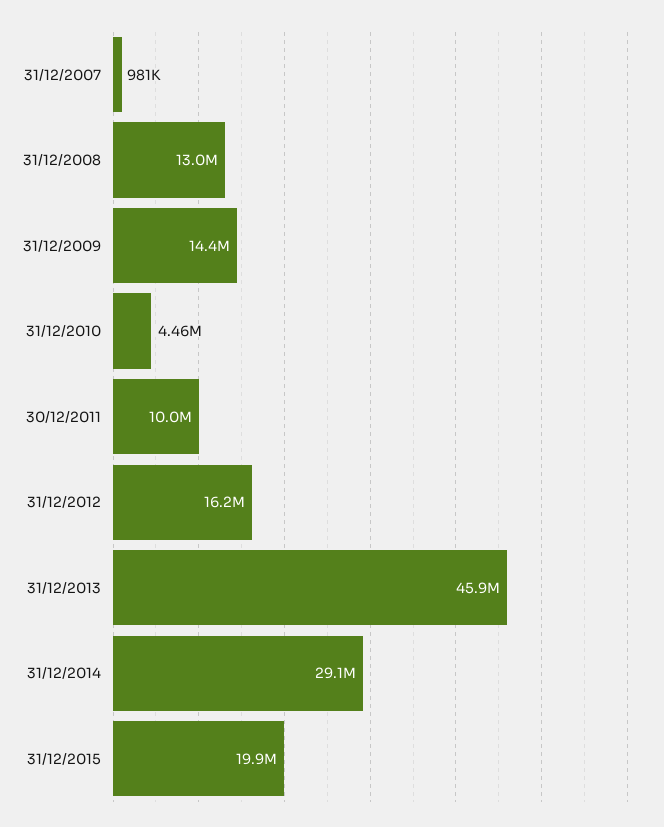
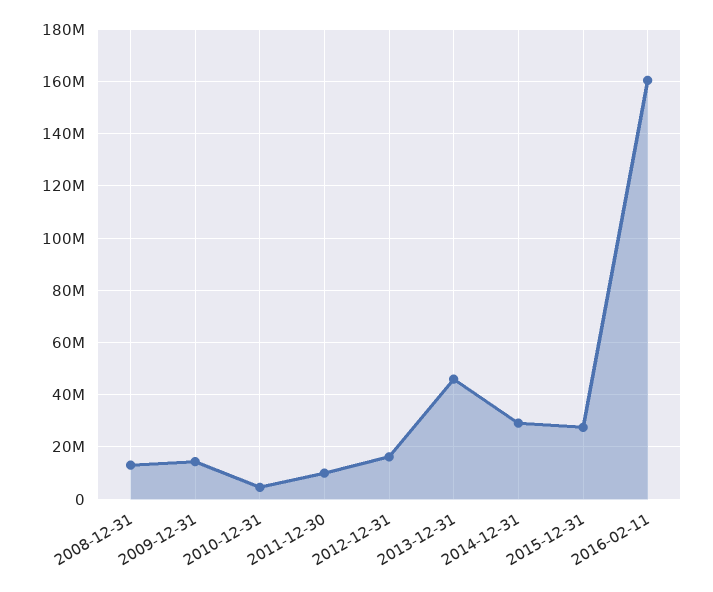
31/12/2007: 981000 -> none
31/12/2015: 19900000 -> 27500000
2016-02-11: none -> 160000000

